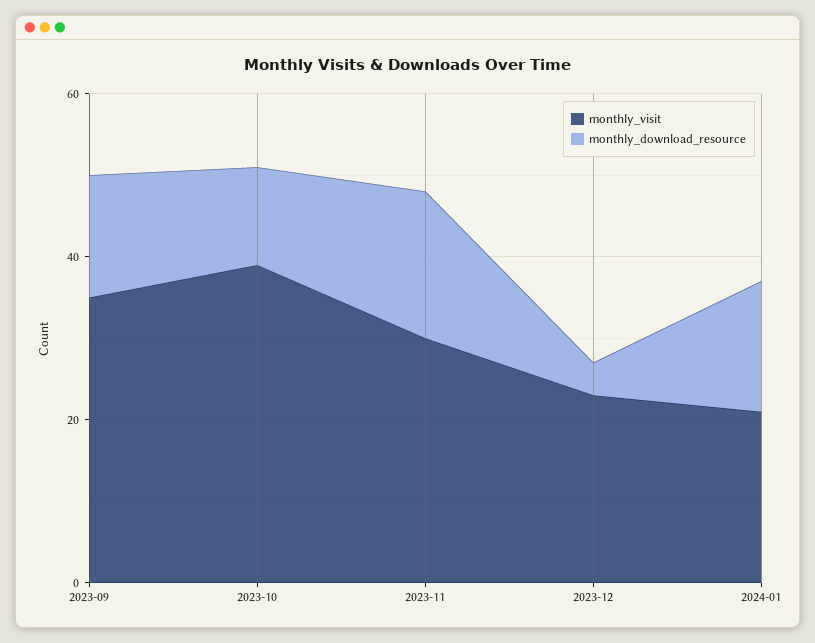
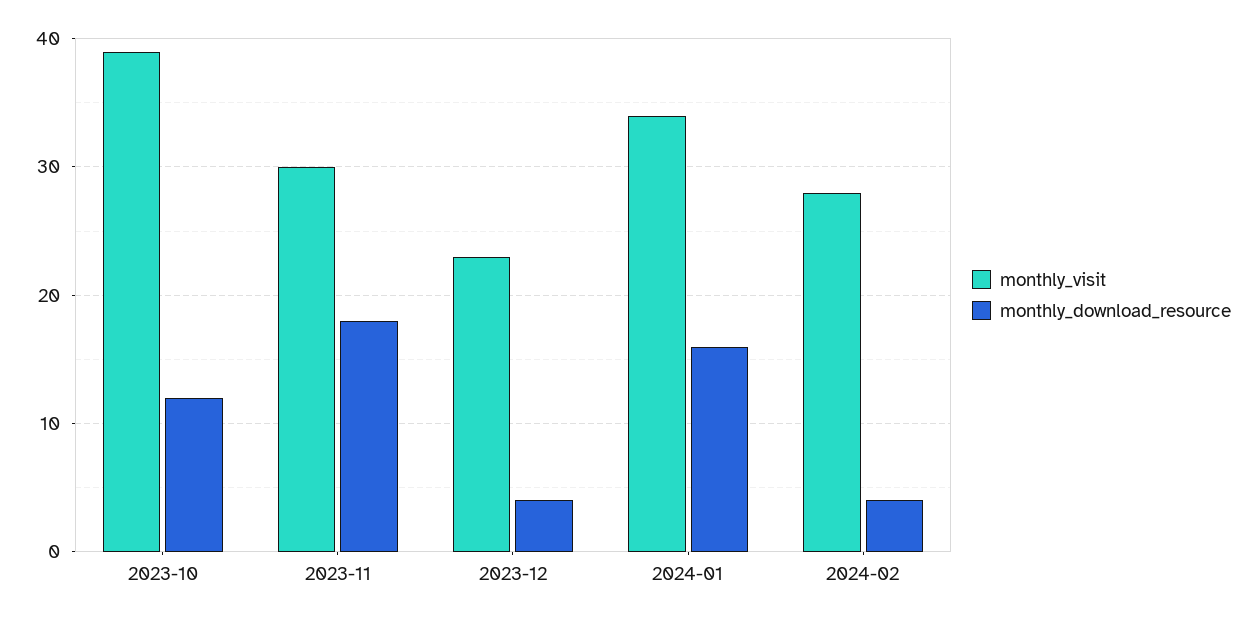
monthly_visit, 2023-09: 35 -> none
monthly_download_resource, 2023-09: 15 -> none
monthly_visit, 2024-01: 20 -> 34
monthly_visit, 2024-02: none -> 28
monthly_download_resource, 2024-02: none -> 4

